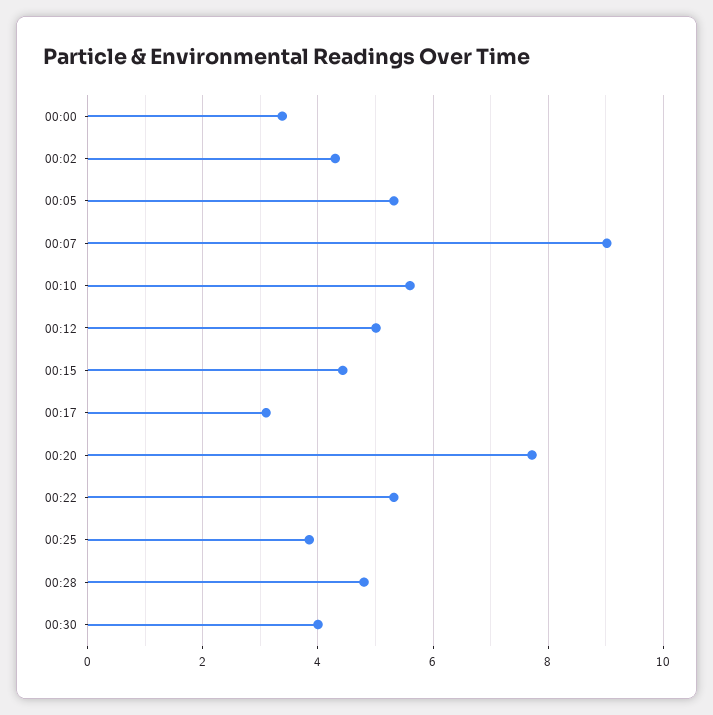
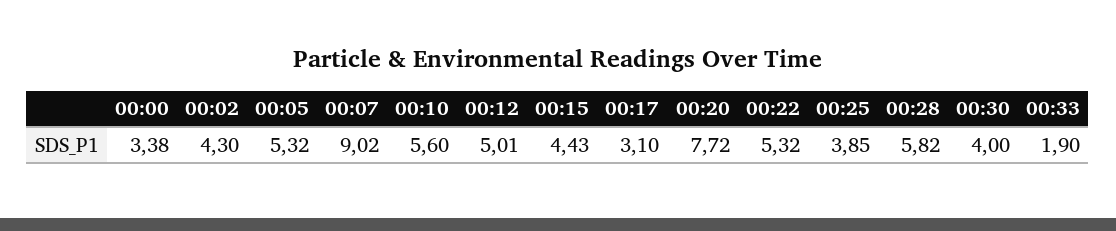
00:28: 4.8 -> 5.82
00:33: none -> 1.9

